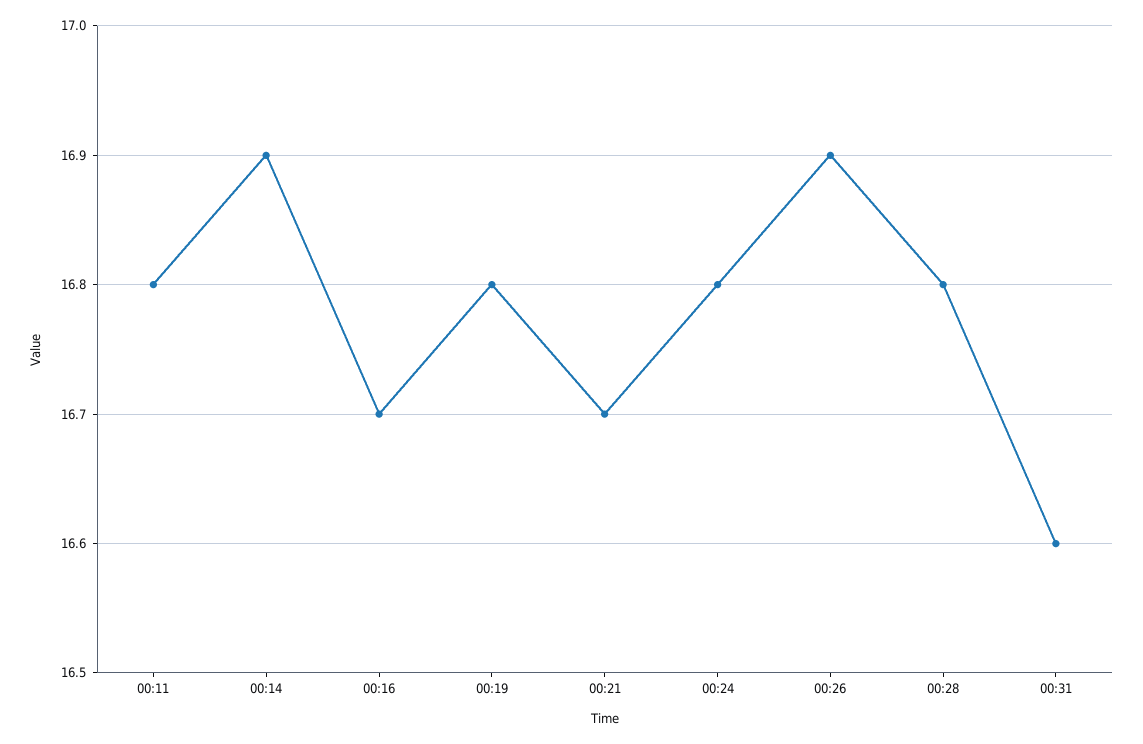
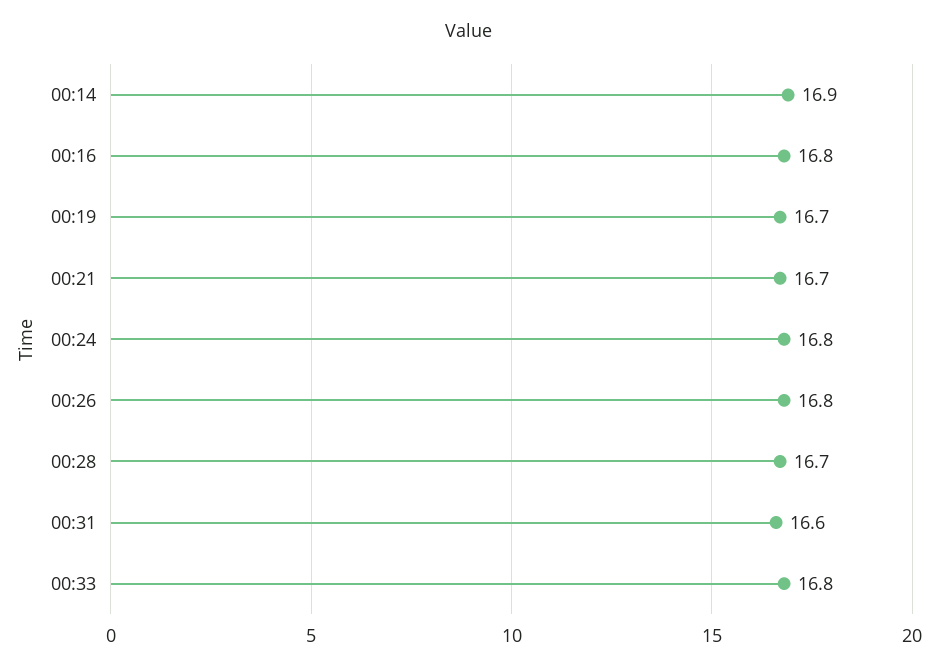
00:11: 16.8 -> none
00:16: 16.7 -> 16.8
00:19: 16.8 -> 16.7
00:26: 16.9 -> 16.8
00:28: 16.8 -> 16.7
00:33: none -> 16.8

